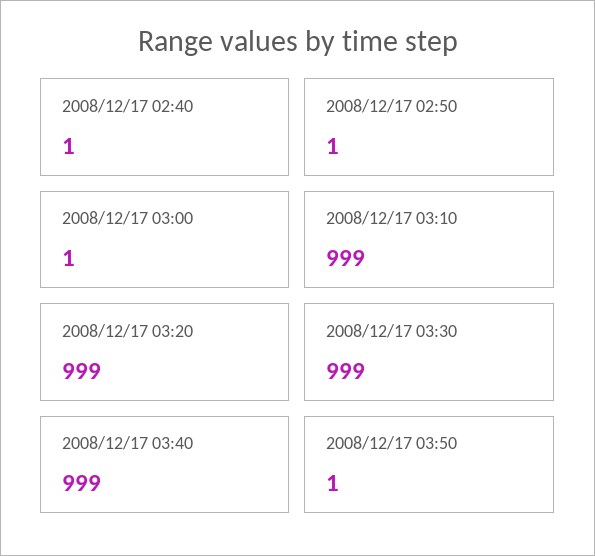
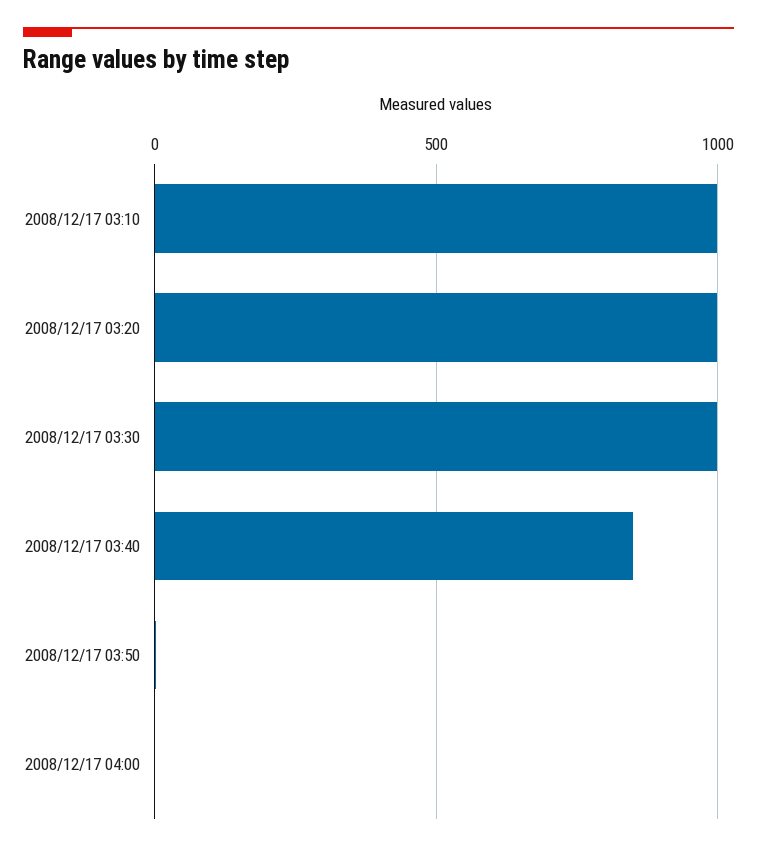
2008/12/17 02:40: 1 -> none
2008/12/17 02:50: 1 -> none
2008/12/17 03:00: 1 -> none
2008/12/17 03:40: 999 -> 850
2008/12/17 04:00: none -> 0

